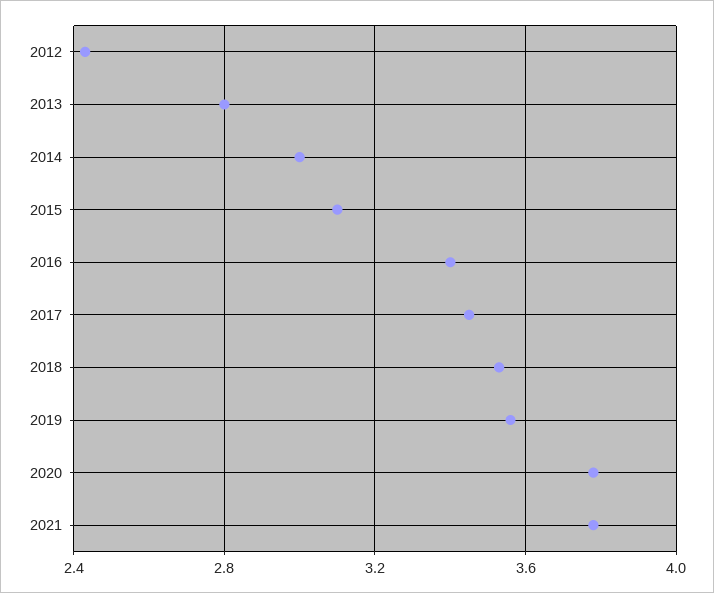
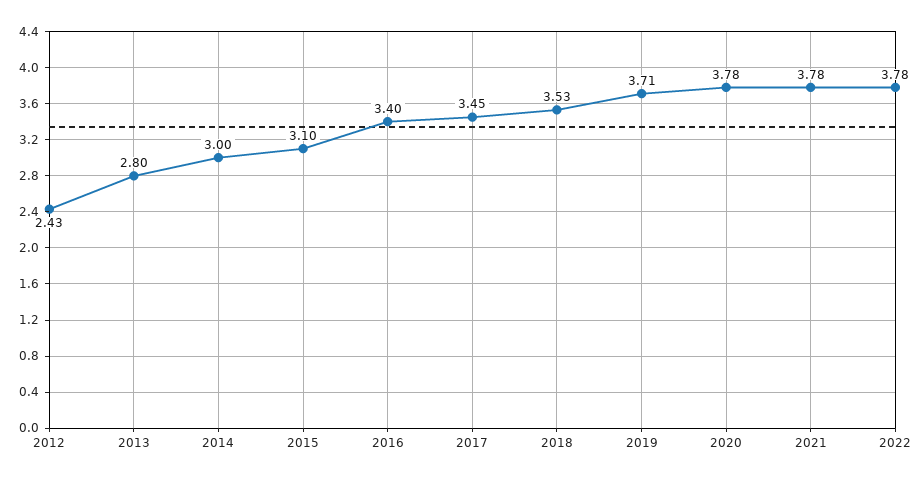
2019: 3.55 -> 3.71
2022: none -> 3.78

